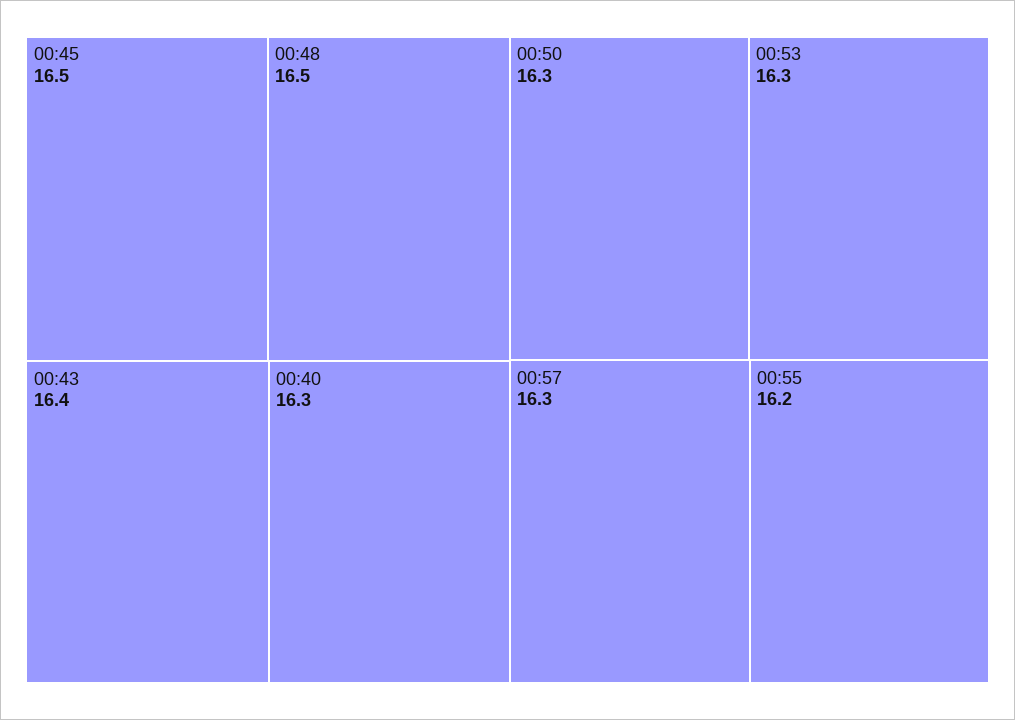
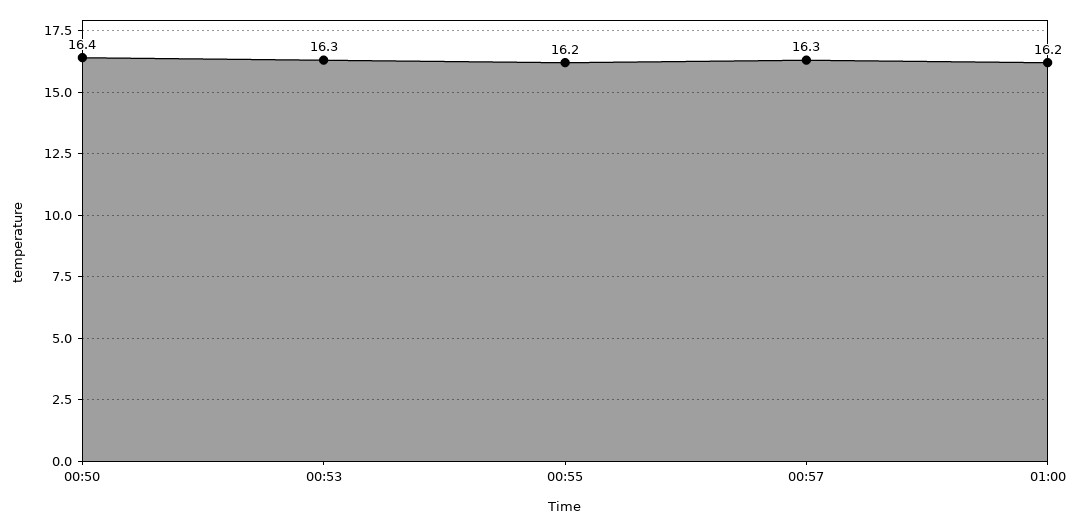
00:45: 16.5 -> none
00:48: 16.5 -> none
00:43: 16.4 -> none
00:40: 16.3 -> none
00:50: 16.3 -> 16.4
01:00: none -> 16.2

